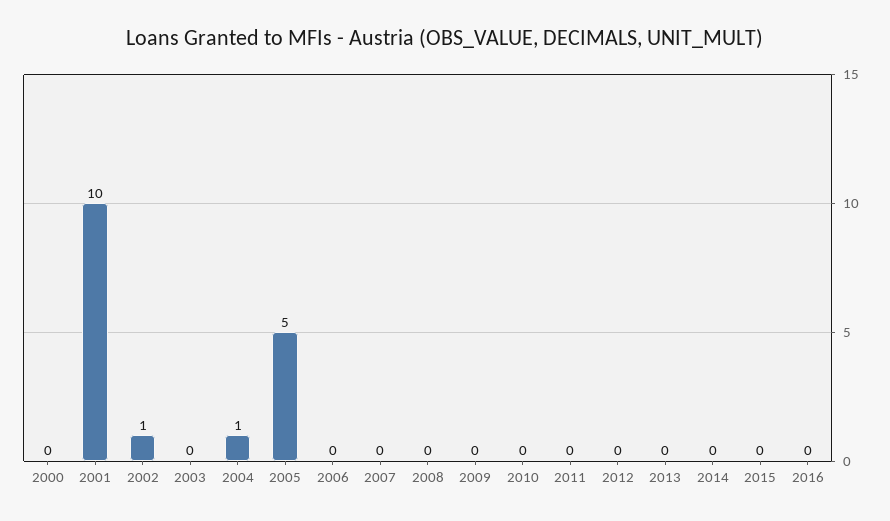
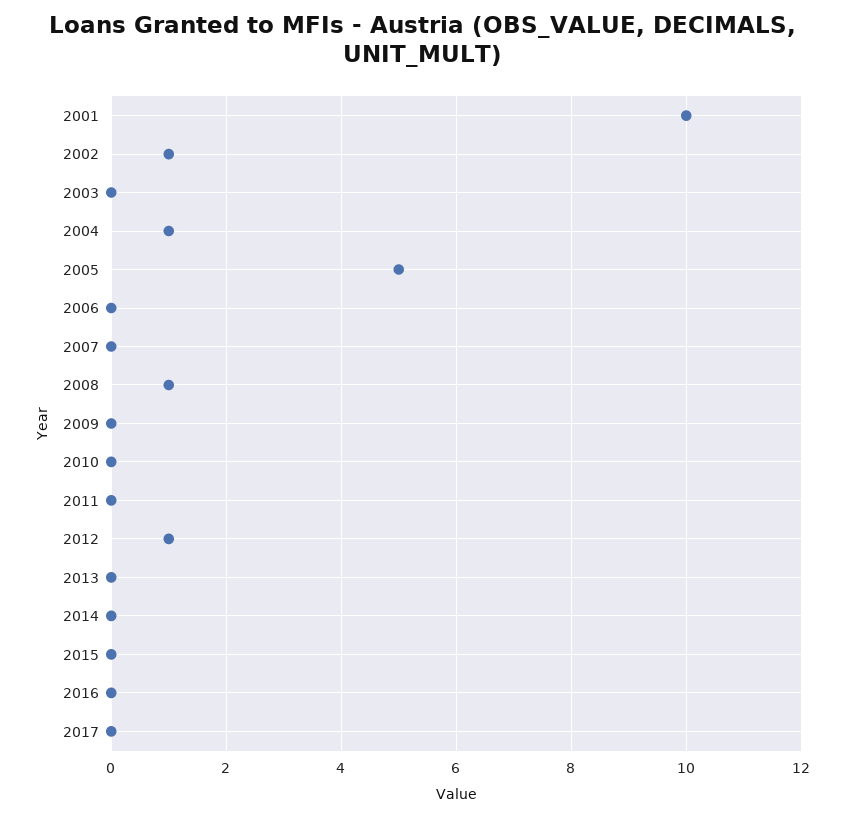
2000: 0 -> none
2008: 0 -> 1
2012: 0 -> 1
2017: none -> 0

